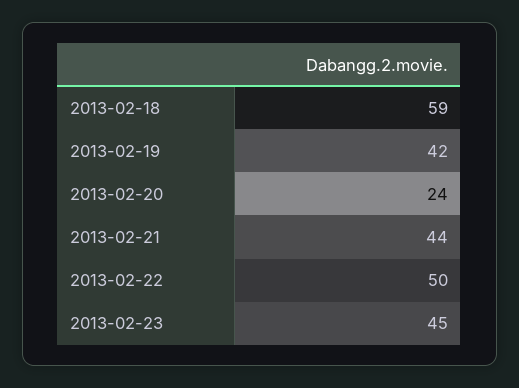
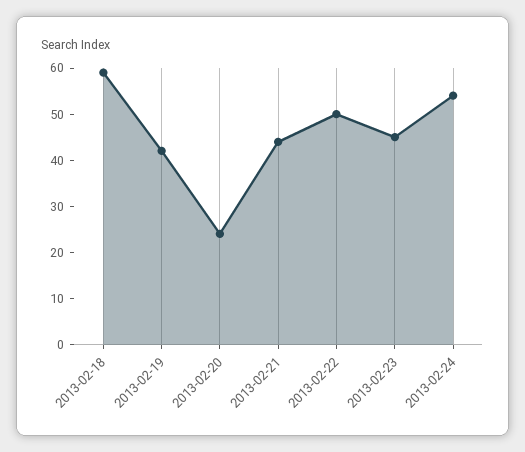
2013-02-24: none -> 55

